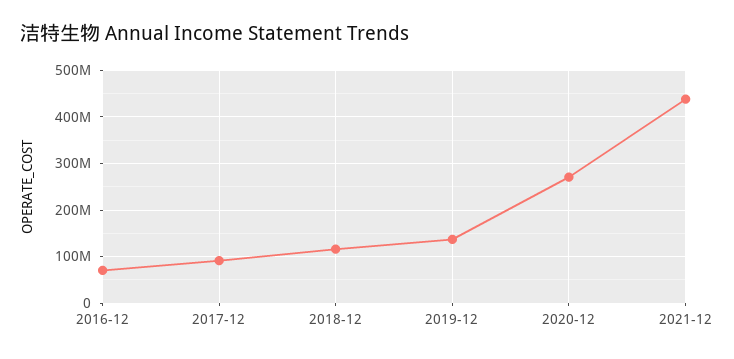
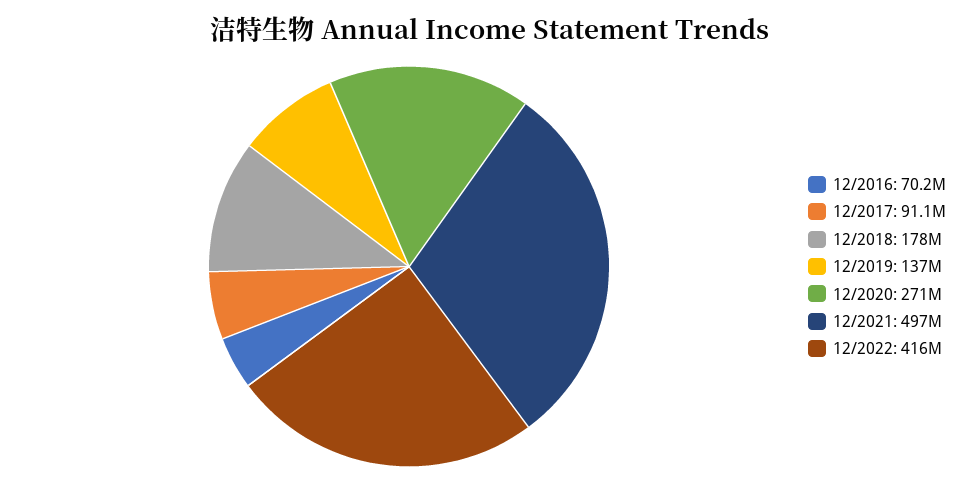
2018-12: 120000000 -> 178000000
2021-12: 440000000 -> 497000000
12/2022: none -> 416000000

